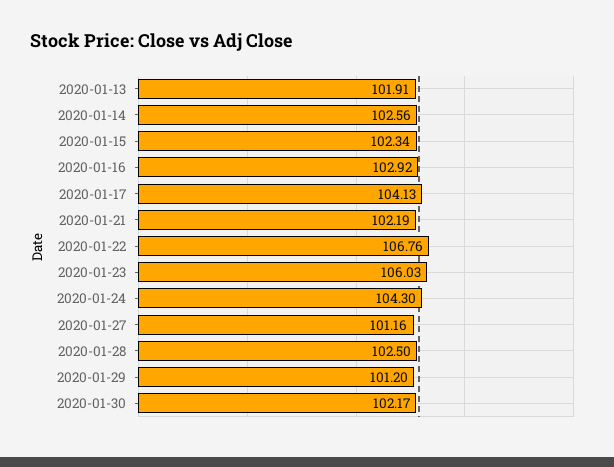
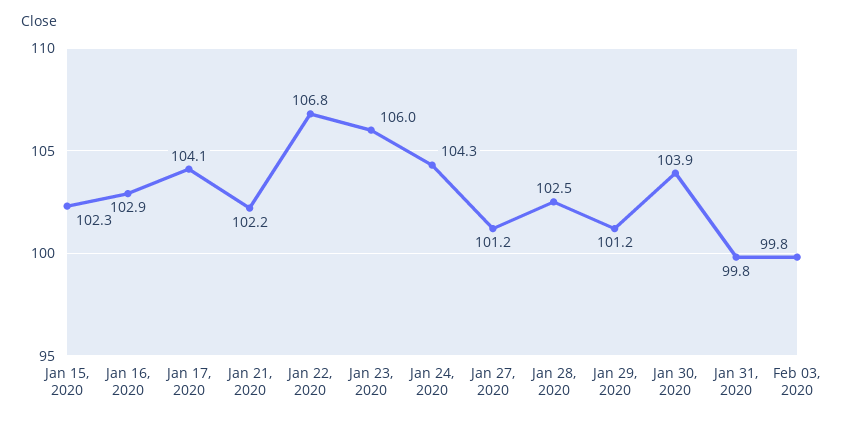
2020-01-13: 101.91 -> none
2020-01-14: 102.56 -> none
2020-01-30: 102.17 -> 103.9
Jan 31, 2020: none -> 99.8
Feb 03, 2020: none -> 99.8

